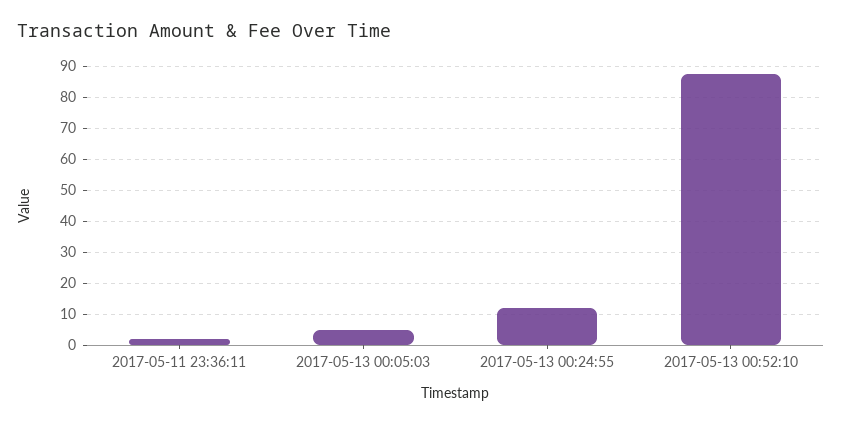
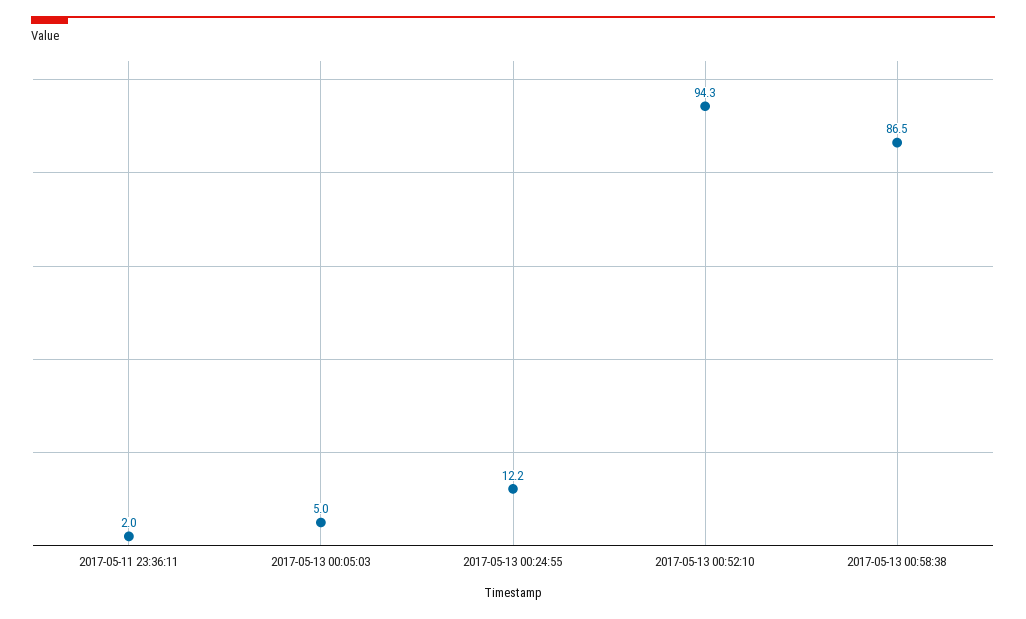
2017-05-13 00:52:10: 88 -> 94.3
2017-05-13 00:58:38: none -> 86.5

